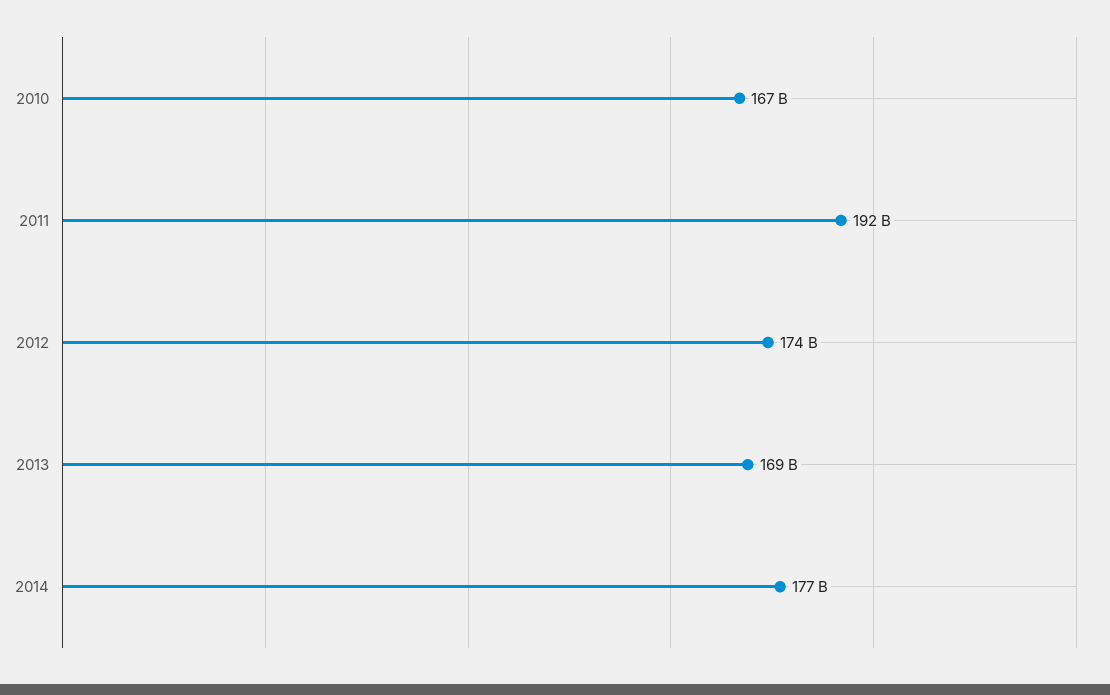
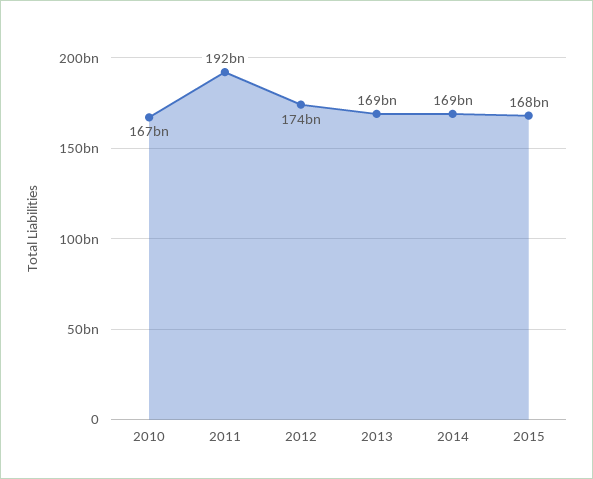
2014: 177000000000 -> 169000000000
2015: none -> 168000000000

